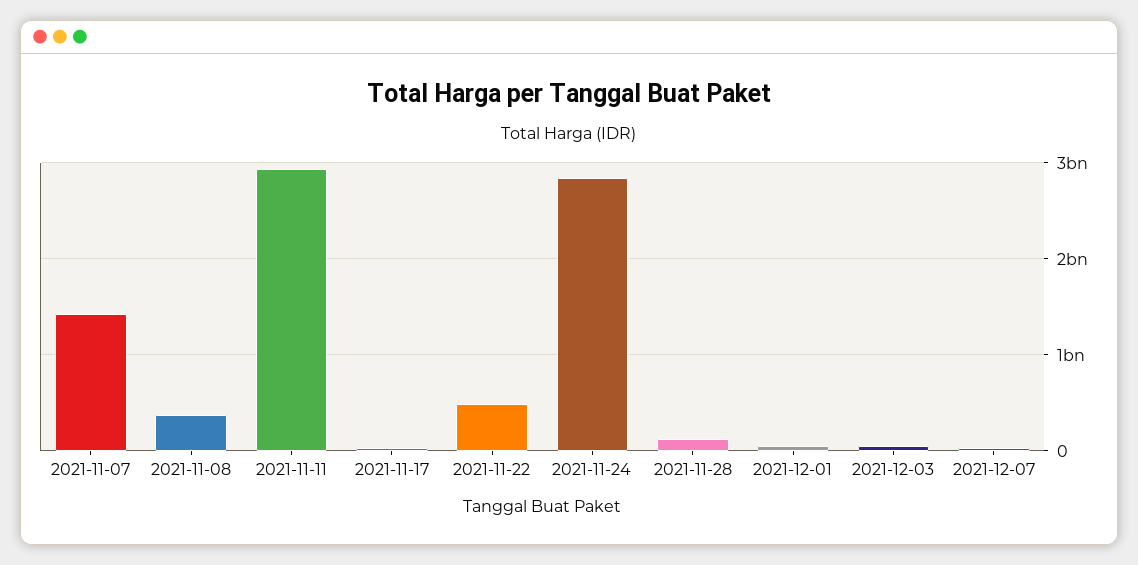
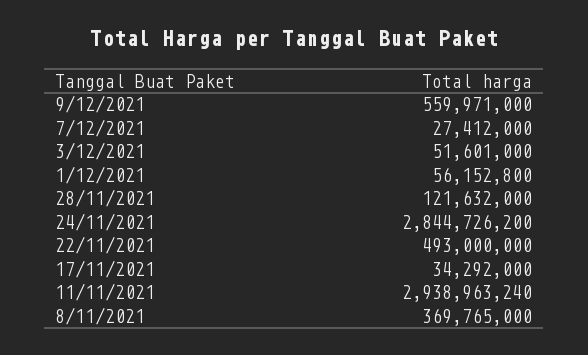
2021-11-07: 1400000000 -> none
9/12/2021: none -> 559971000

